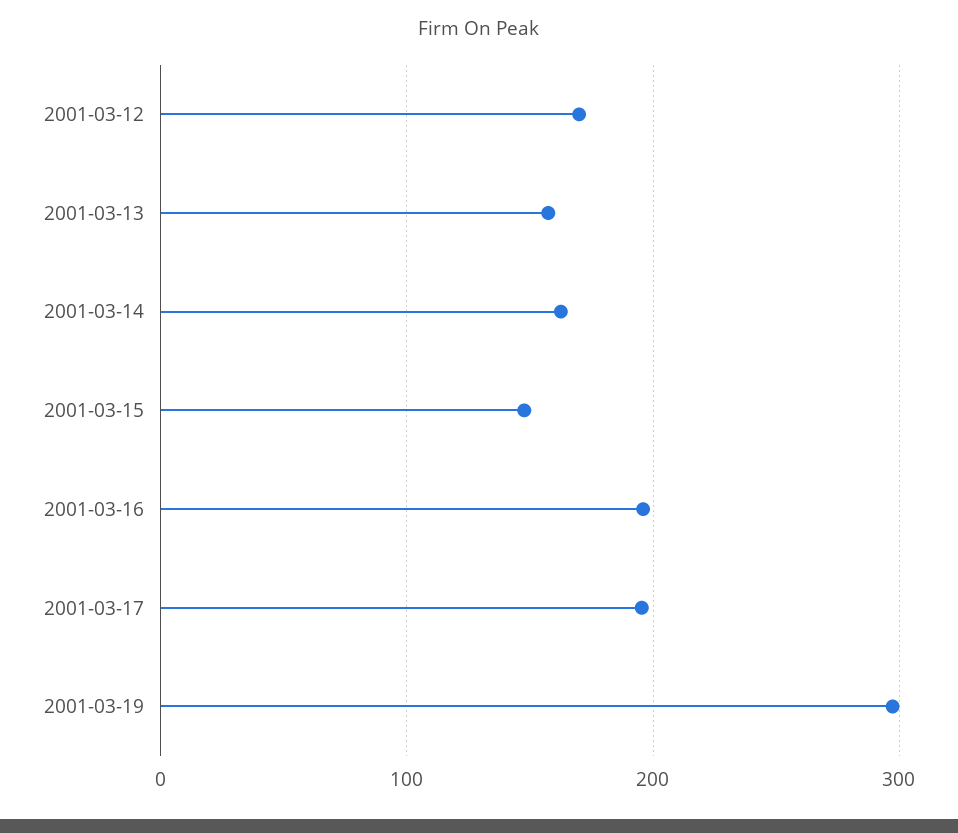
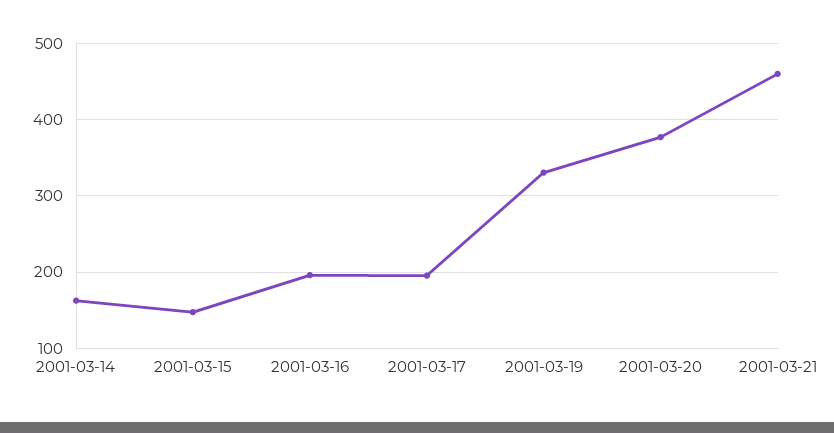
2001-03-12: 170 -> none
2001-03-13: 160 -> none
2001-03-19: 300 -> 330
2001-03-20: none -> 380
2001-03-21: none -> 460

